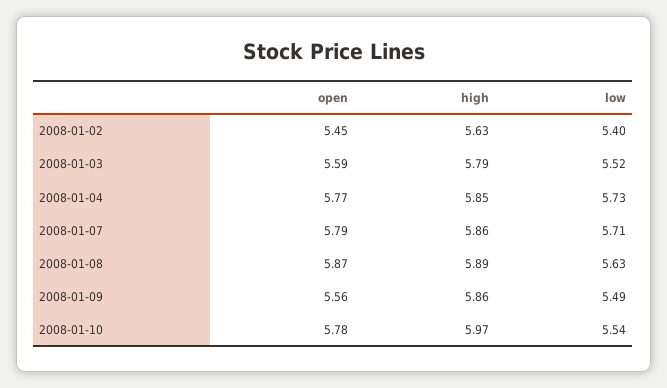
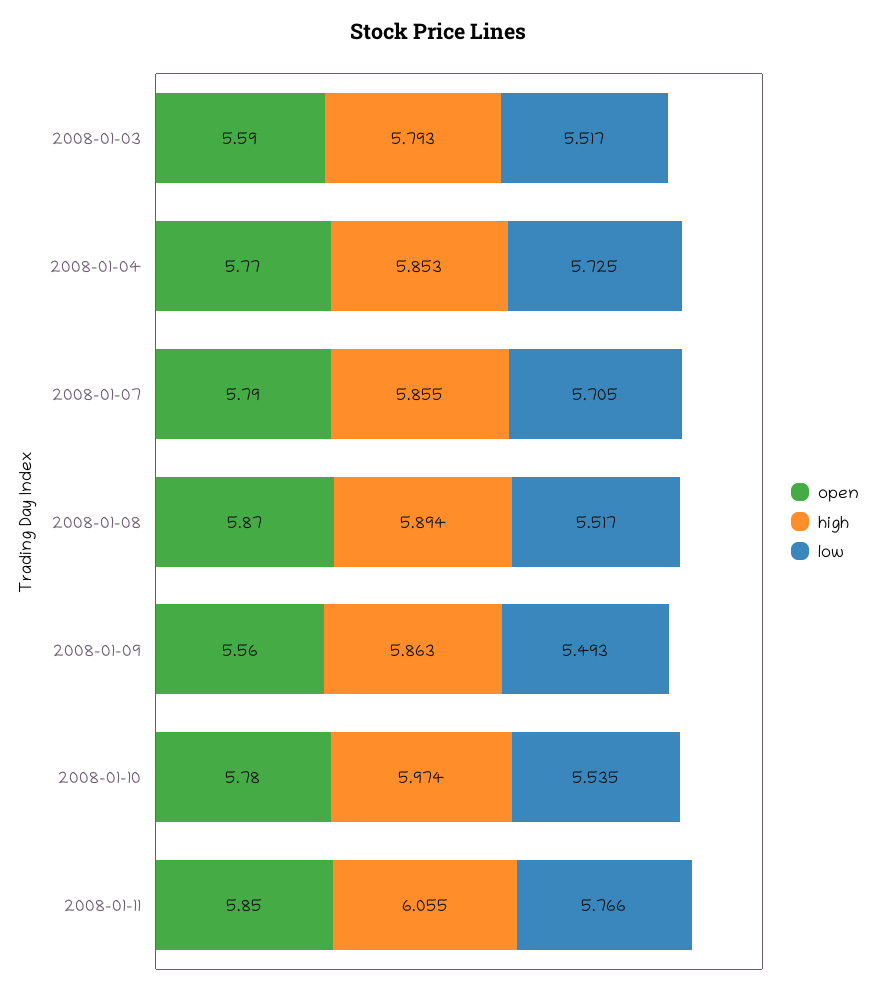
open, 2008-01-02: 5.45 -> none
high, 2008-01-02: 5.63 -> none
low, 2008-01-02: 5.4 -> none
low, 2008-01-08: 5.63 -> 5.517
open, 2008-01-11: none -> 5.85
high, 2008-01-11: none -> 6.055
low, 2008-01-11: none -> 5.766

